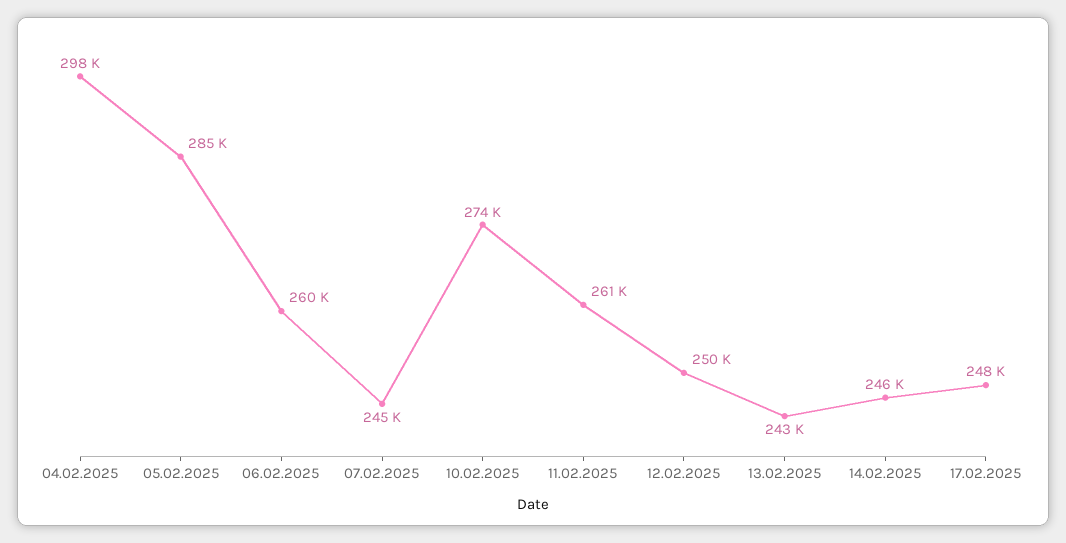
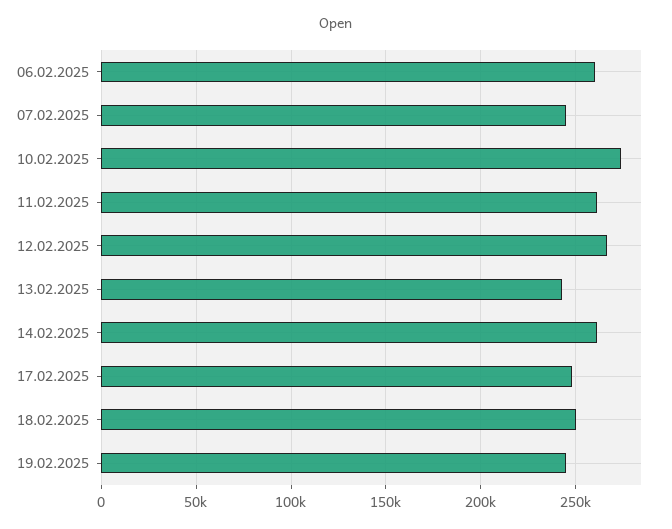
04.02.2025: 298000 -> none
05.02.2025: 285000 -> none
12.02.2025: 250000 -> 265000
14.02.2025: 246000 -> 260000
18.02.2025: none -> 250000
19.02.2025: none -> 245000

